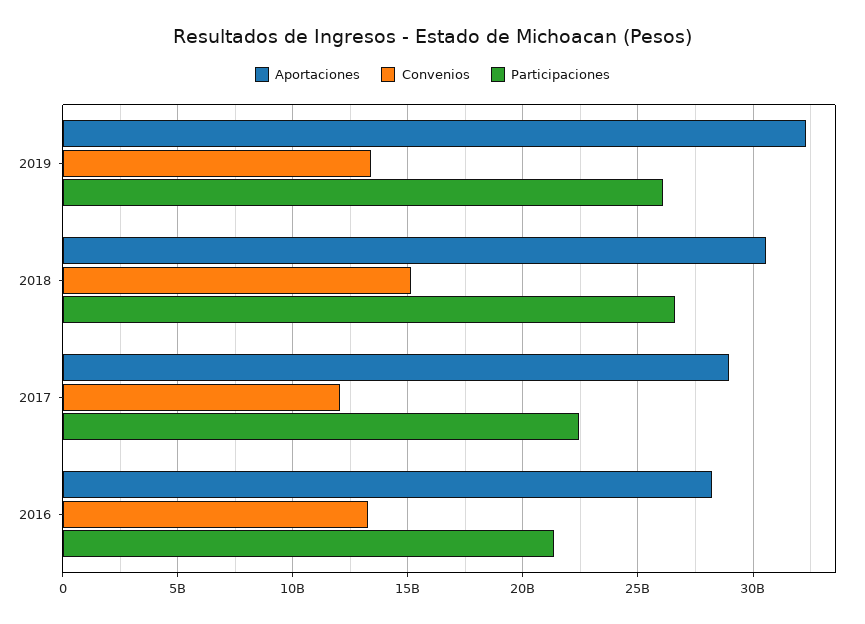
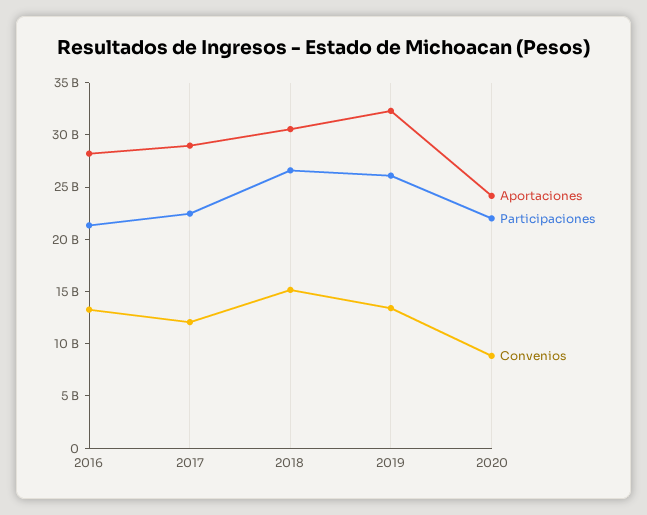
Aportaciones, 2020: none -> 24000000000
Participaciones, 2020: none -> 22000000000
Convenios, 2020: none -> 9000000000

